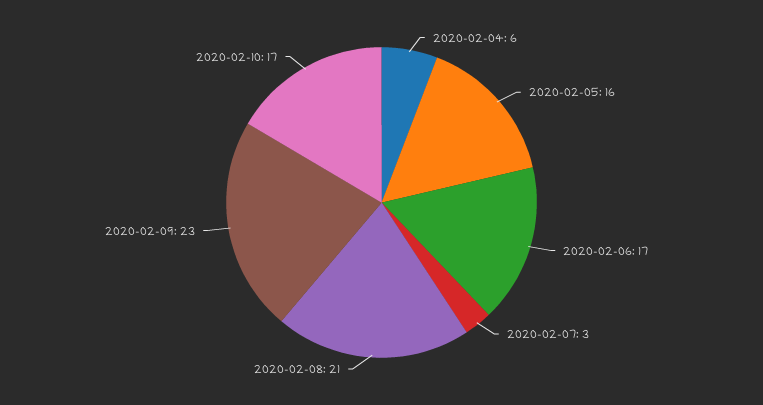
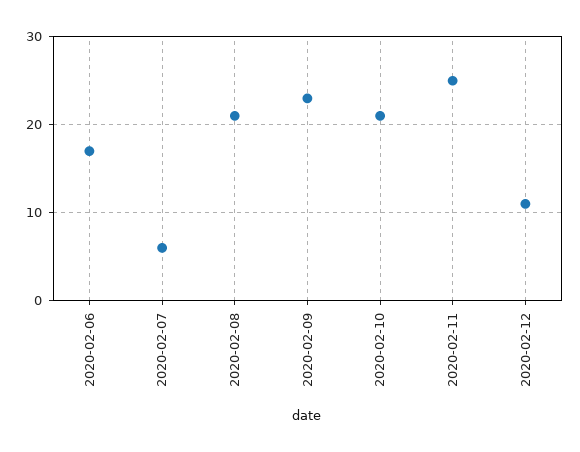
2020-02-04: 6 -> none
2020-02-05: 16 -> none
2020-02-07: 3 -> 6
2020-02-10: 17 -> 21
2020-02-11: none -> 25
2020-02-12: none -> 11

